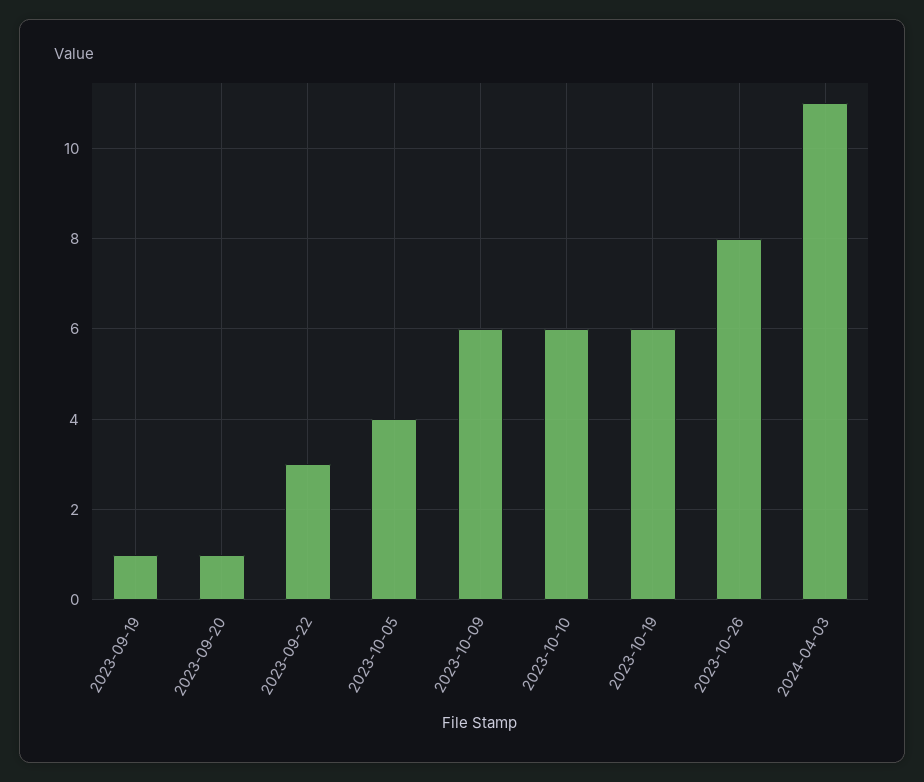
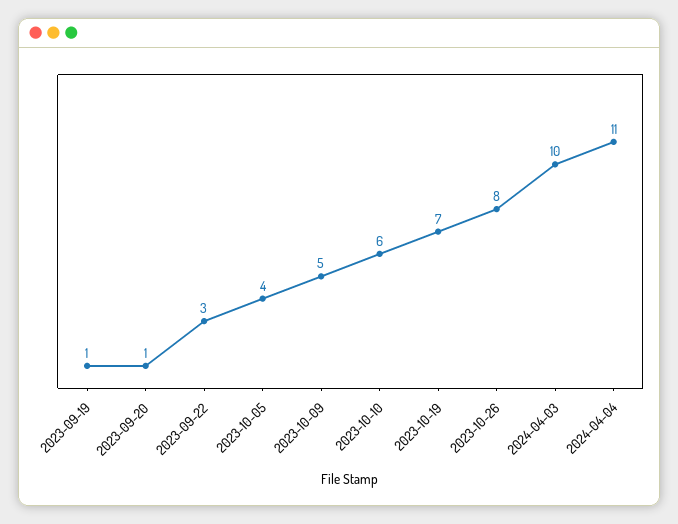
2023-10-09: 6 -> 5
2023-10-19: 6 -> 7
2024-04-03: 11 -> 10
2024-04-04: none -> 11

